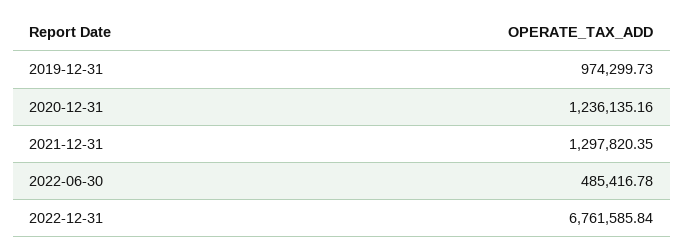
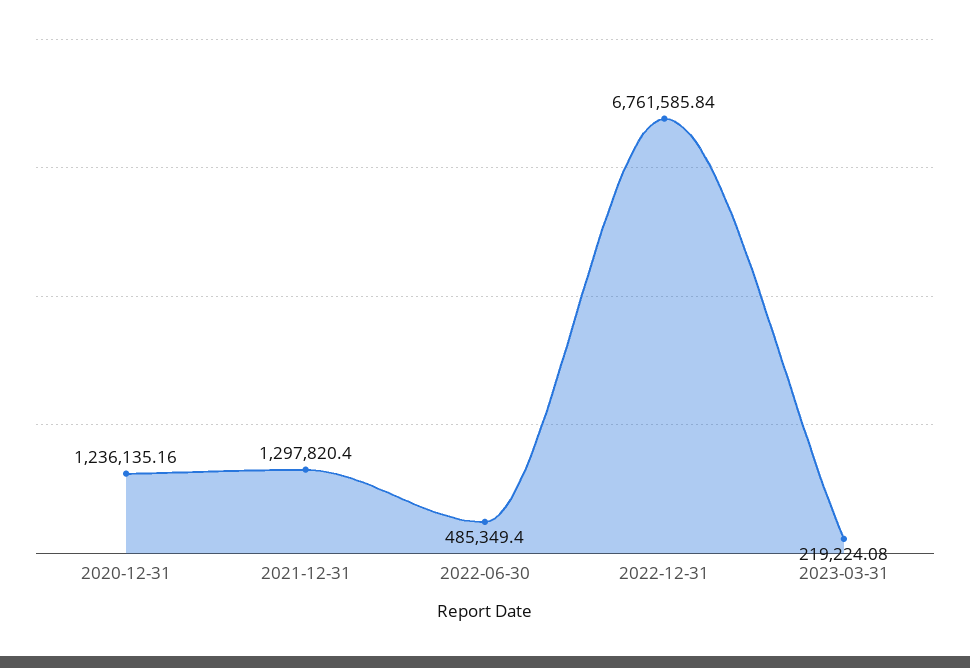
2019-12-31: 974299.73 -> none
2021-12-31: 1297820.35 -> 1297820.4
2022-06-30: 485416.78 -> 485349.4
2023-03-31: none -> 219224.08

